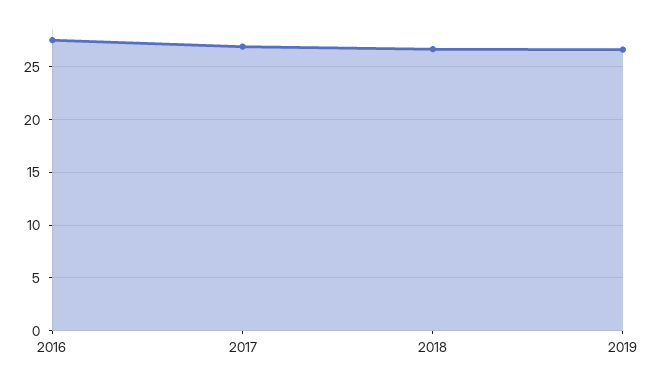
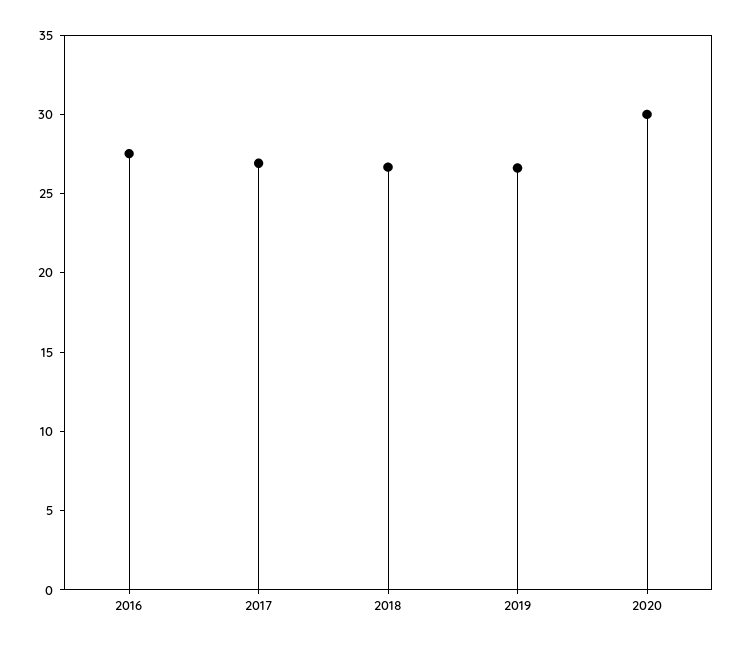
2020: none -> 30

